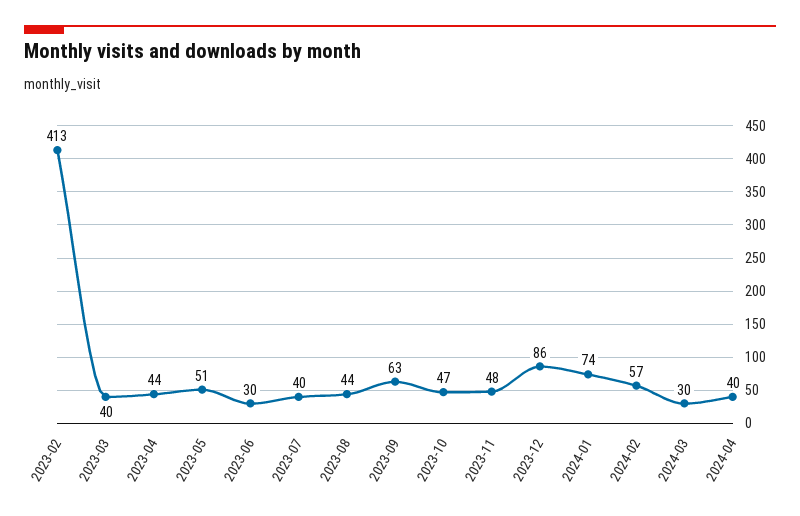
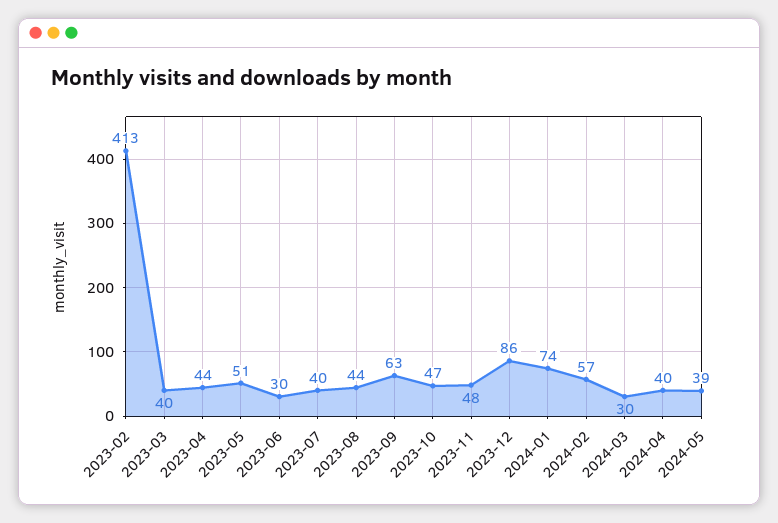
2024-05: none -> 39

